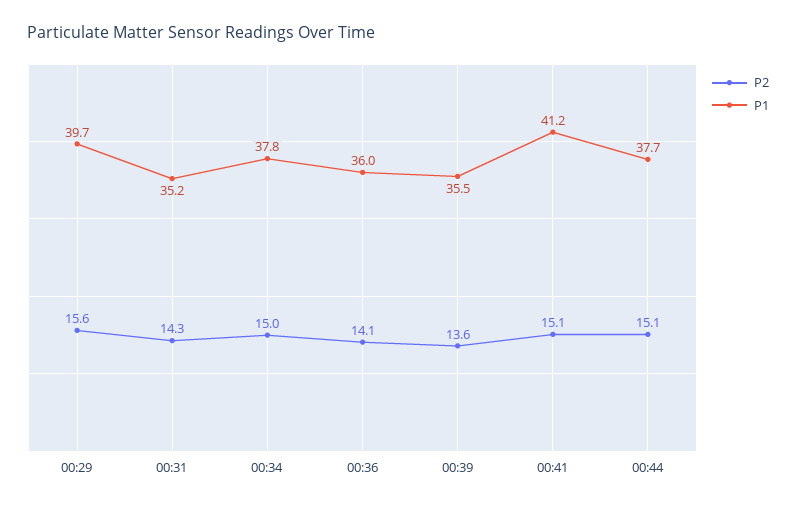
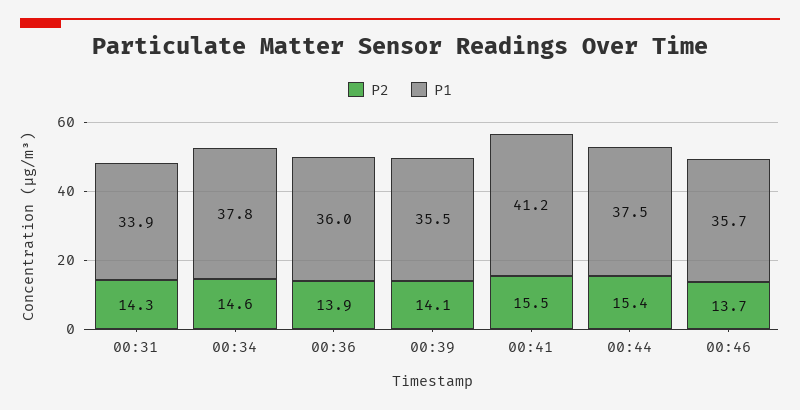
P2, 00:29: 15.6 -> none
P1, 00:29: 39.7 -> none
P1, 00:31: 35.2 -> 33.9
P2, 00:34: 15 -> 14.6
P2, 00:36: 14.1 -> 13.9
P2, 00:39: 13.6 -> 14.1
P2, 00:41: 15.1 -> 15.5
P2, 00:44: 15.1 -> 15.4
P1, 00:44: 37.7 -> 37.5
P2, 00:46: none -> 13.7
P1, 00:46: none -> 35.7

